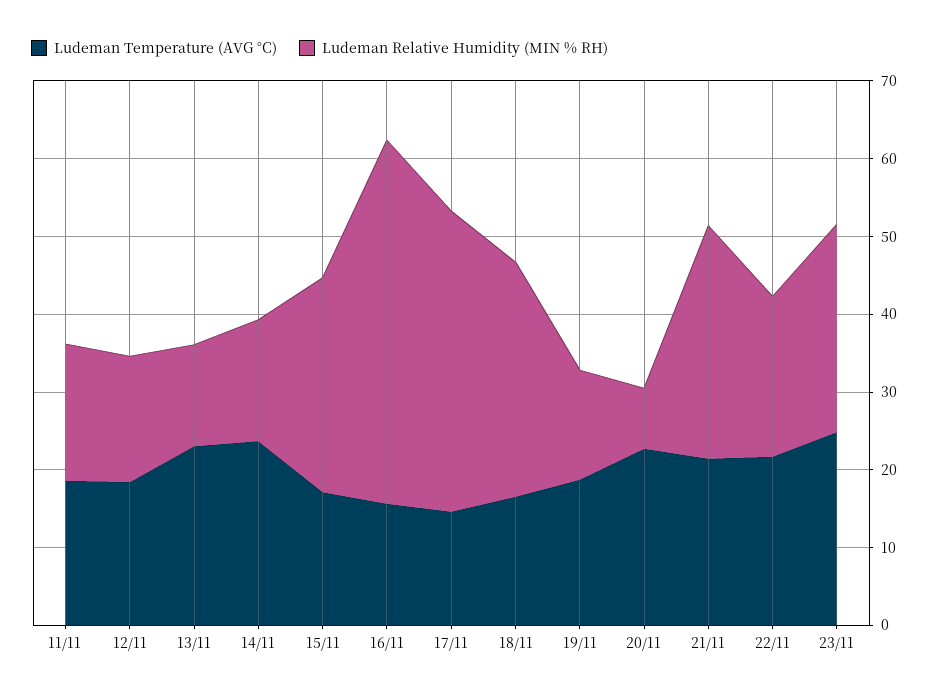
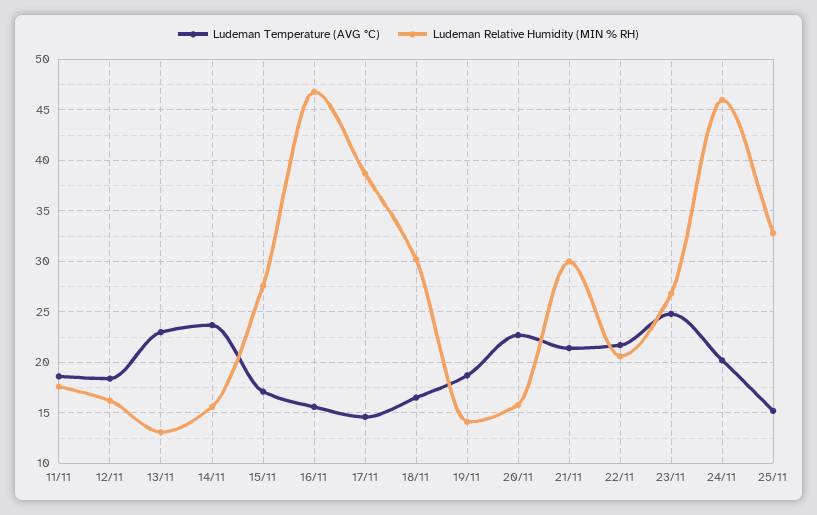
Ludeman Relative Humidity (MIN % RH), 20/11: 8 -> 16
Ludeman Temperature (AVG °C), 24/11: none -> 20
Ludeman Relative Humidity (MIN % RH), 24/11: none -> 46
Ludeman Temperature (AVG °C), 25/11: none -> 15
Ludeman Relative Humidity (MIN % RH), 25/11: none -> 33

